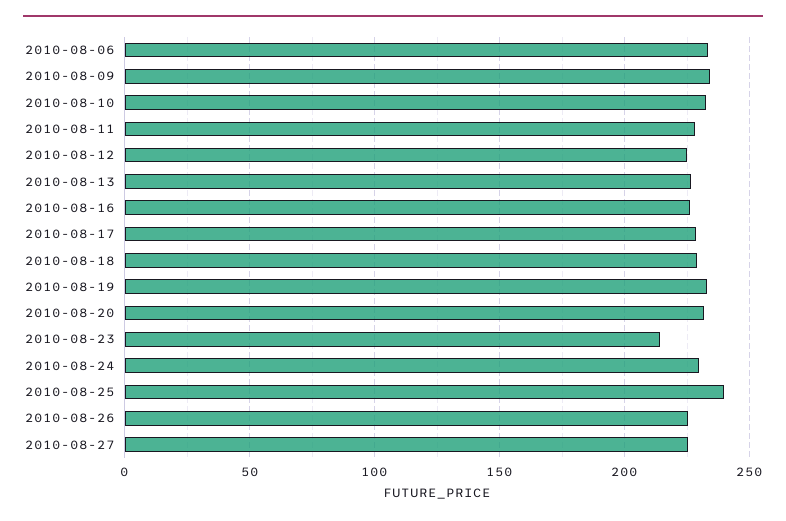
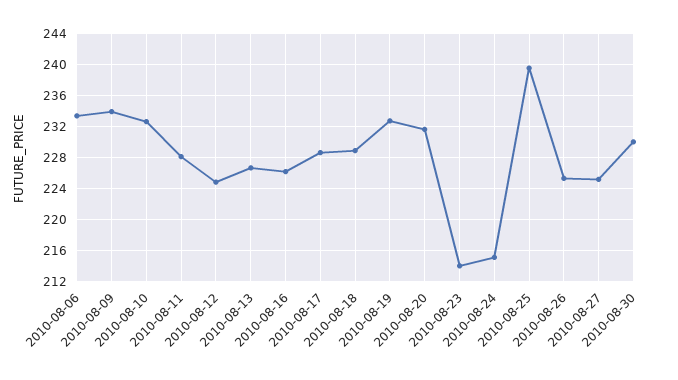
2010-08-24: 230 -> 215
2010-08-30: none -> 230

